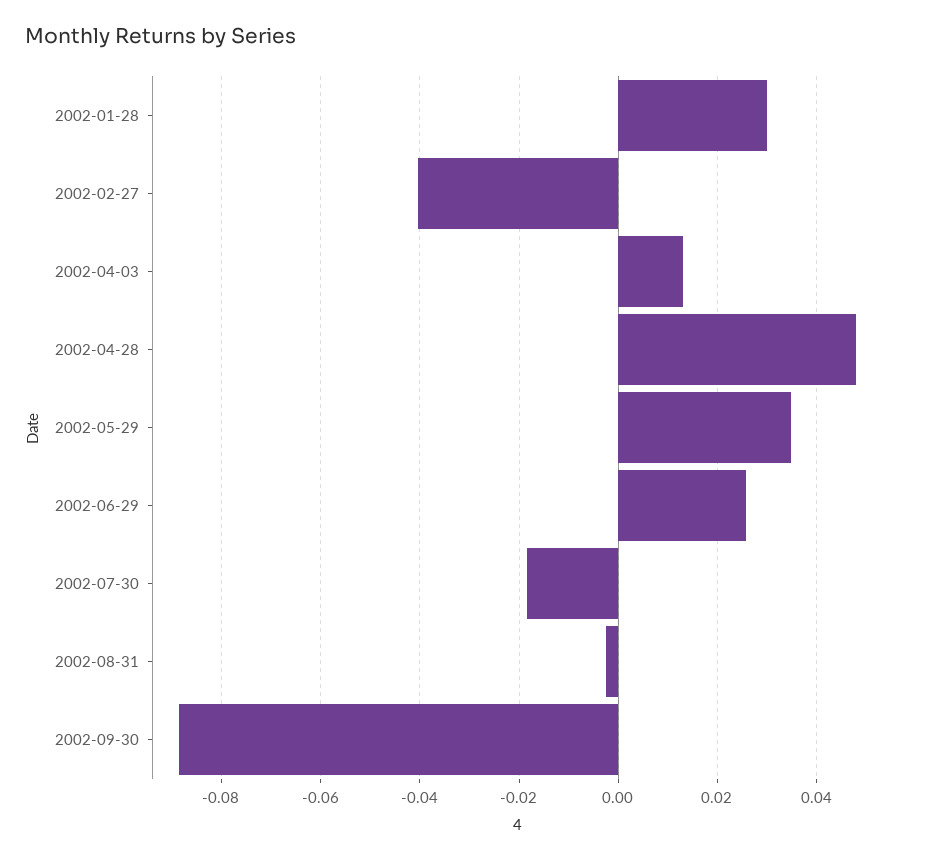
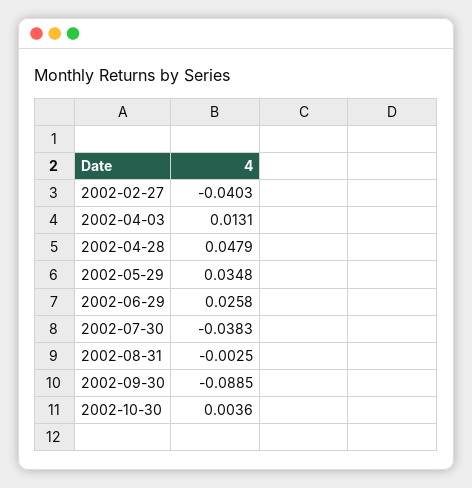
2002-01-28: 0.03 -> none
2002-07-30: -0.018 -> -0.0383
2002-10-30: none -> 0.0036

